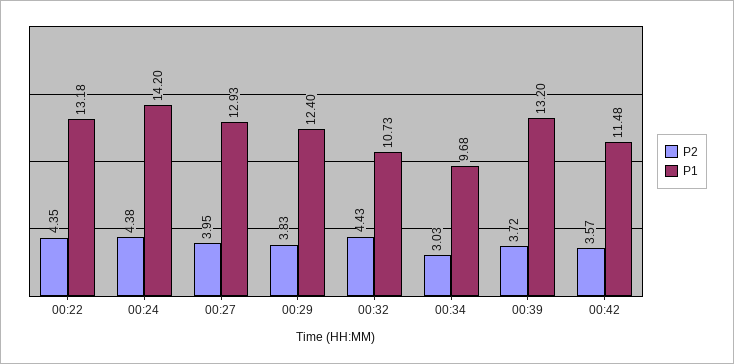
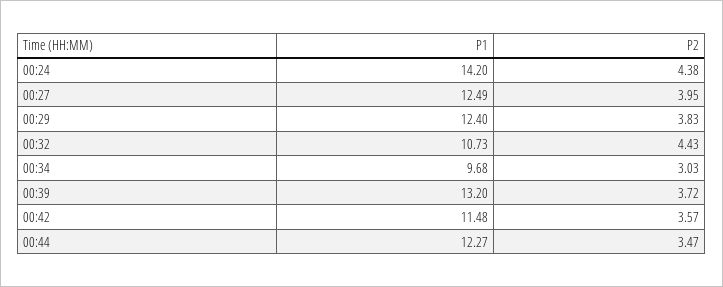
P2, 00:22: 4.35 -> none
P1, 00:22: 13.18 -> none
P1, 00:27: 12.93 -> 12.49
P1, 00:44: none -> 12.27
P2, 00:44: none -> 3.47

